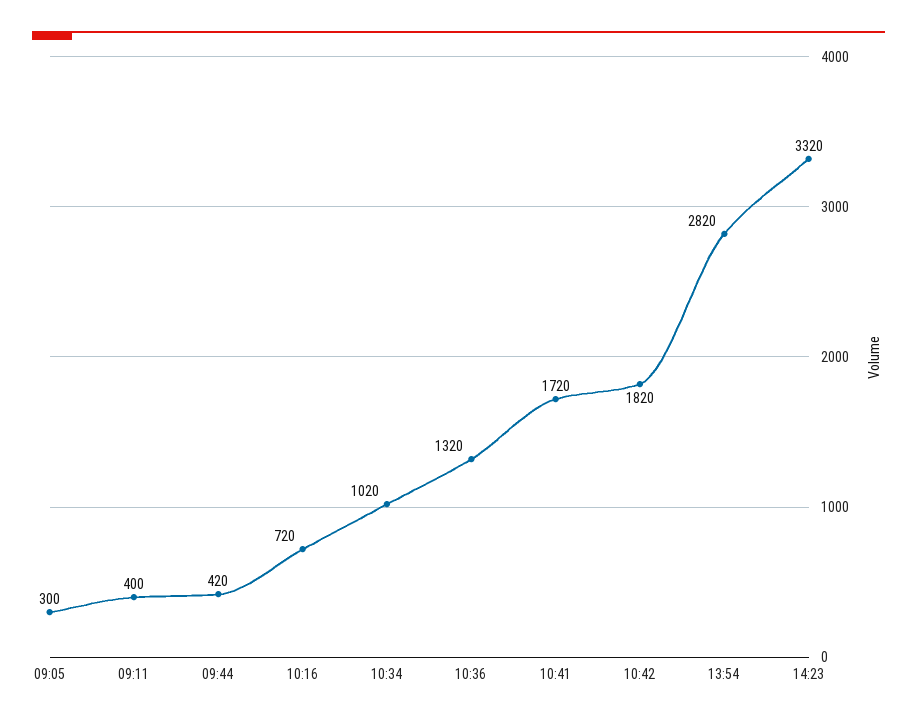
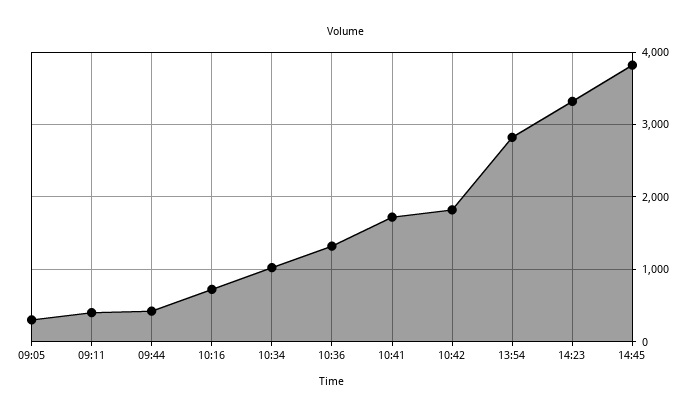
14:45: none -> 3800

